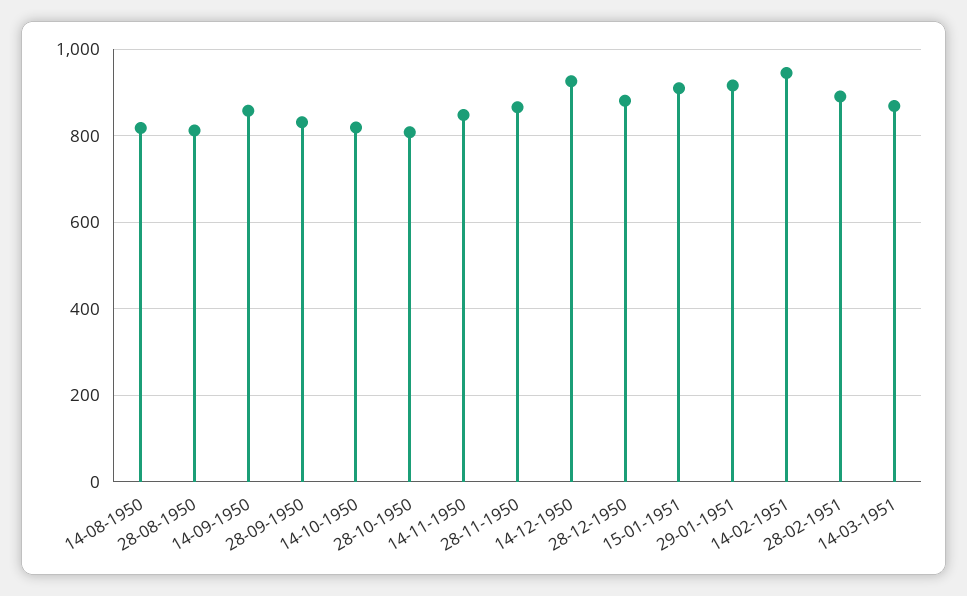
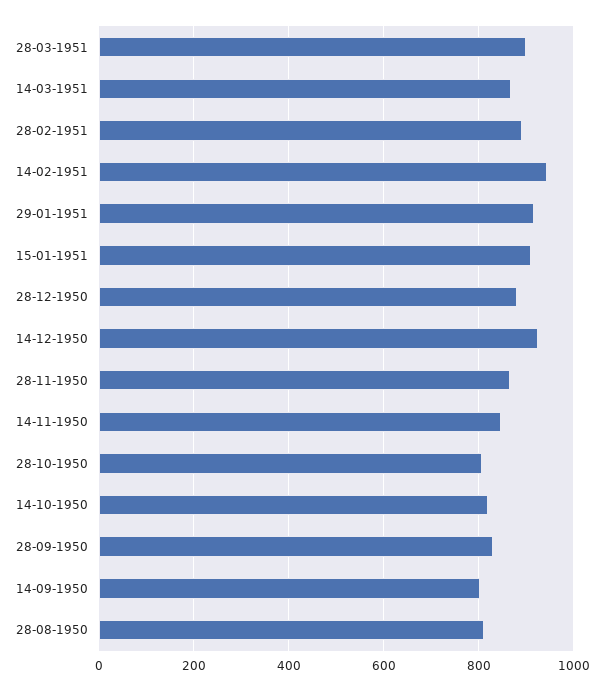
14-08-1950: 820 -> none
14-09-1950: 860 -> 800
28-03-1951: none -> 900

